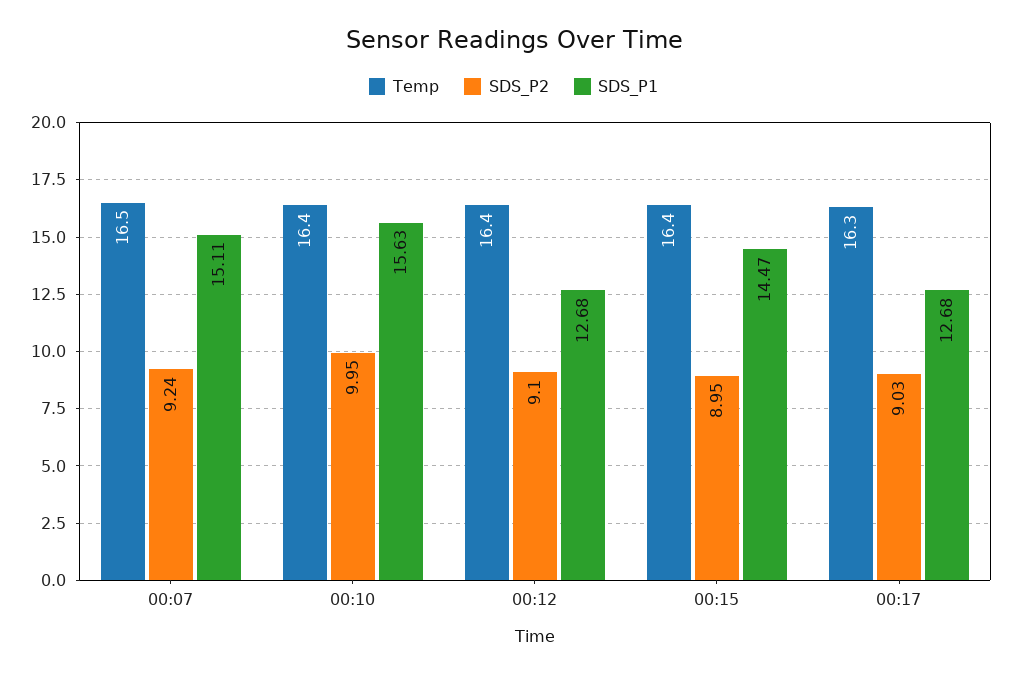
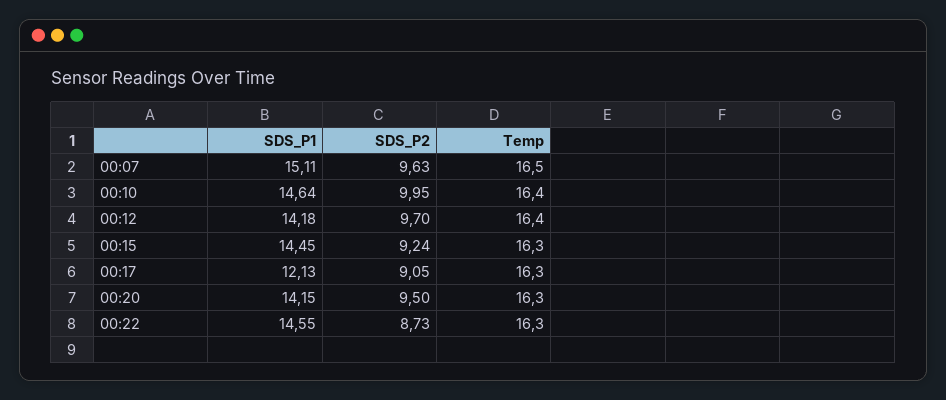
SDS_P2, 00:07: 9.24 -> 9.63
SDS_P1, 00:10: 15.63 -> 14.64
SDS_P2, 00:12: 9.1 -> 9.7
SDS_P1, 00:12: 12.68 -> 14.18
Temp, 00:15: 16.4 -> 16.3
SDS_P2, 00:15: 8.95 -> 9.24
SDS_P1, 00:15: 14.47 -> 14.45
SDS_P2, 00:17: 9.03 -> 9.05
SDS_P1, 00:17: 12.68 -> 12.13
SDS_P1, 00:20: none -> 14.15
SDS_P2, 00:20: none -> 9.5
Temp, 00:20: none -> 16.3
SDS_P1, 00:22: none -> 14.55
SDS_P2, 00:22: none -> 8.73
Temp, 00:22: none -> 16.3

